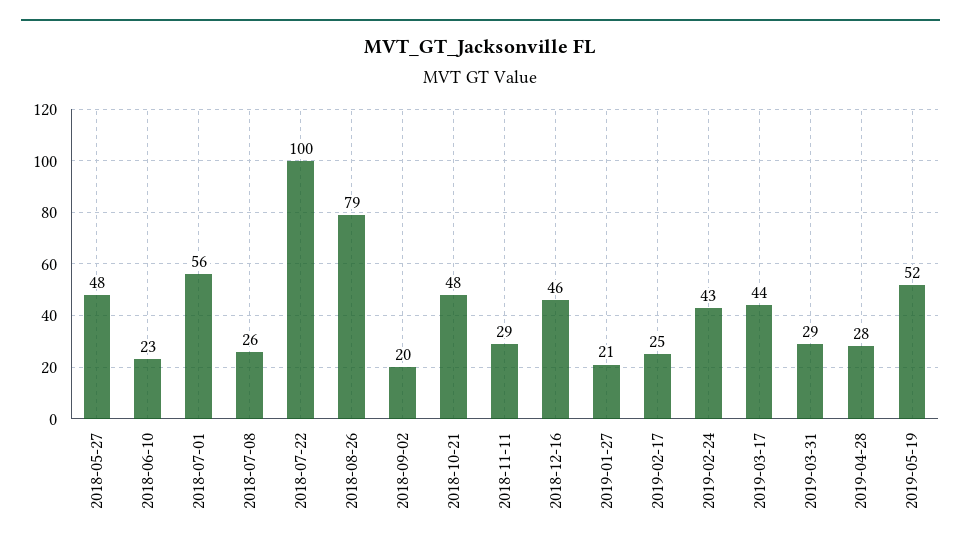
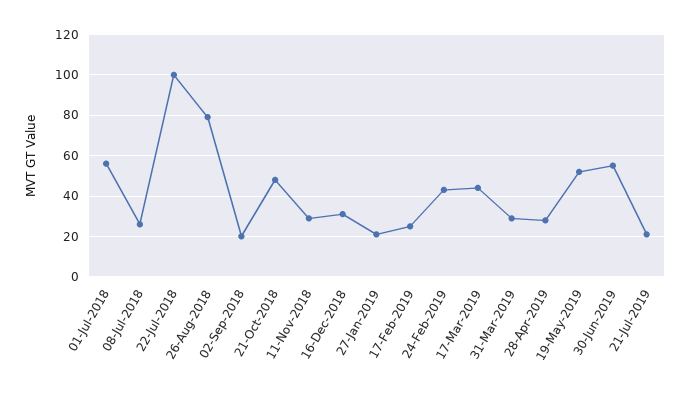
2018-05-27: 48 -> none
2018-06-10: 23 -> none
2018-12-16: 46 -> 30
30-Jun-2019: none -> 55
21-Jul-2019: none -> 20

